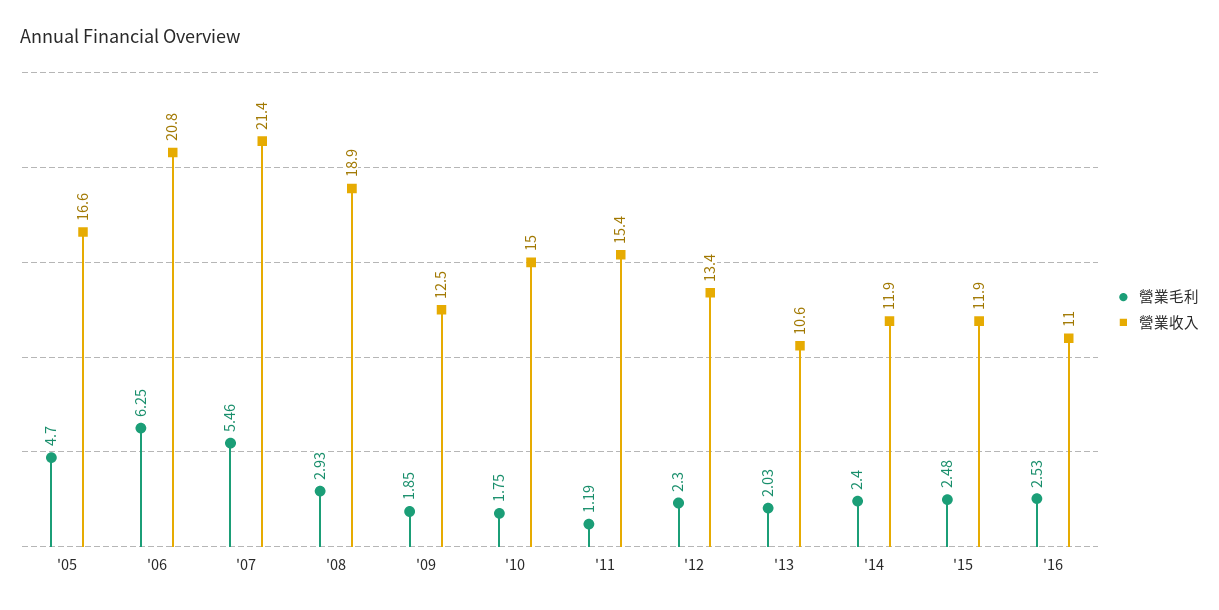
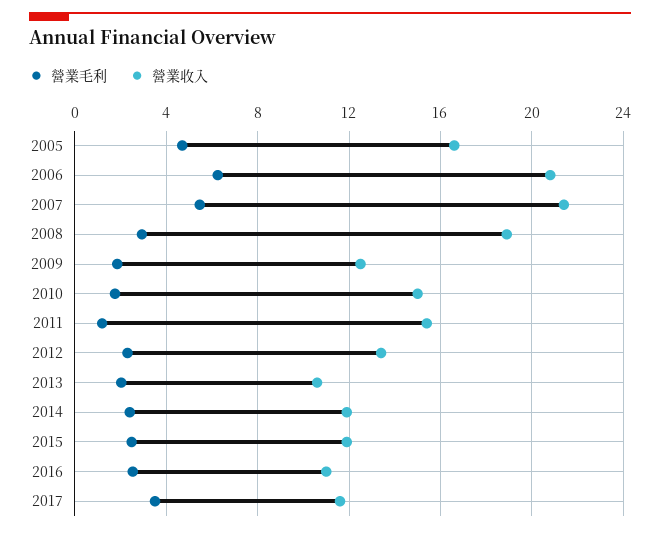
營業毛利, 2017: none -> 3.5
營業收入, 2017: none -> 11.5

